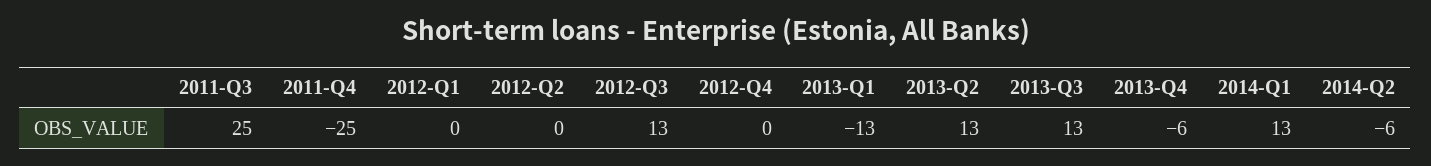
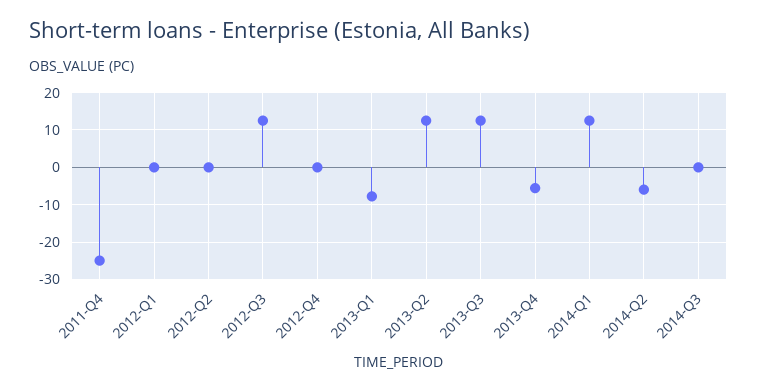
2011-Q3: 25 -> none
2013-Q1: -13 -> -8
2014-Q3: none -> 0

